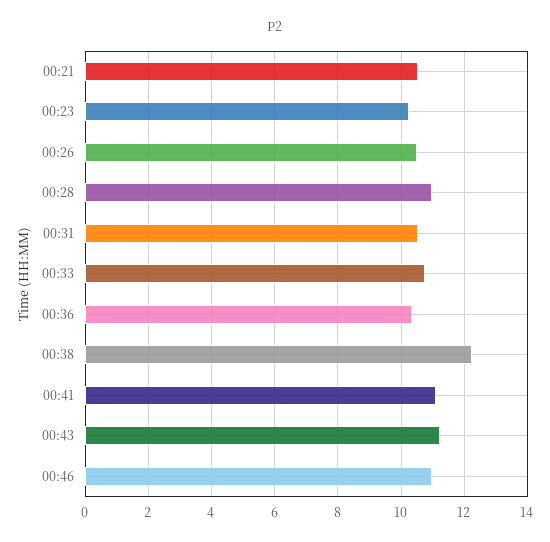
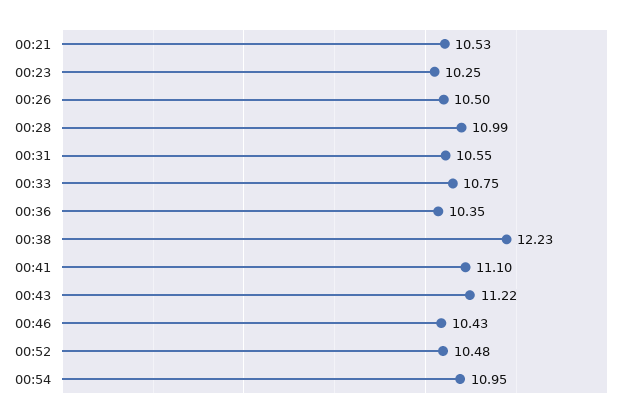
00:46: 11 -> 10.43
00:52: none -> 10.48
00:54: none -> 10.95

